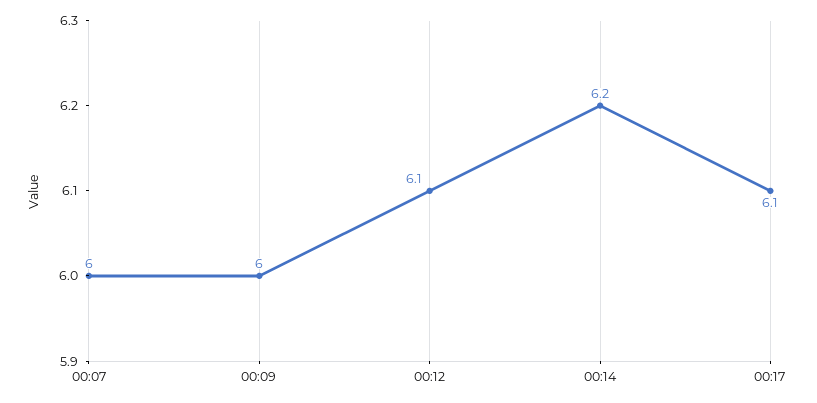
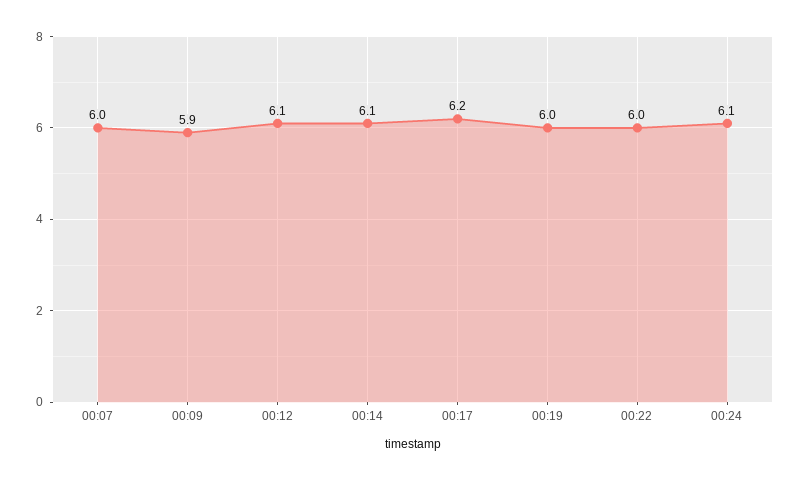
00:09: 6 -> 5.9
00:14: 6.2 -> 6.1
00:17: 6.1 -> 6.2
00:19: none -> 6
00:22: none -> 6
00:24: none -> 6.1

